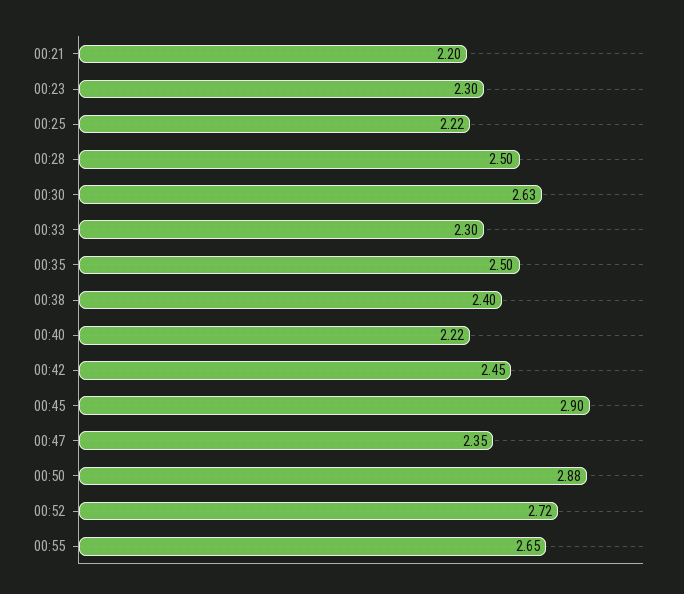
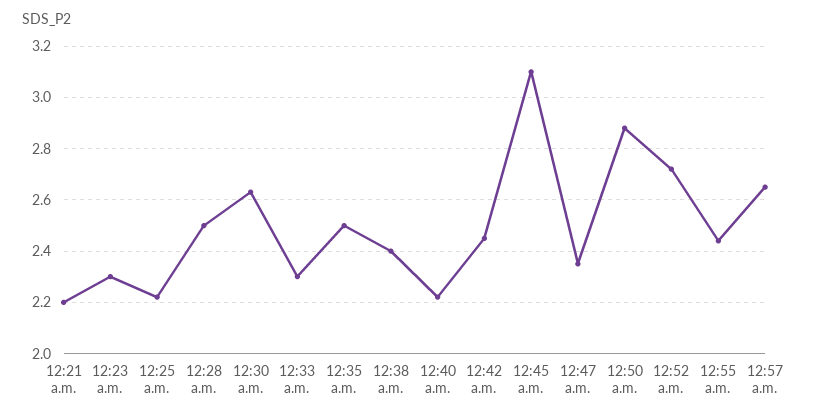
00:45: 2.9 -> 3.1
00:55: 2.65 -> 2.45
12:57 a.m.: none -> 2.65

